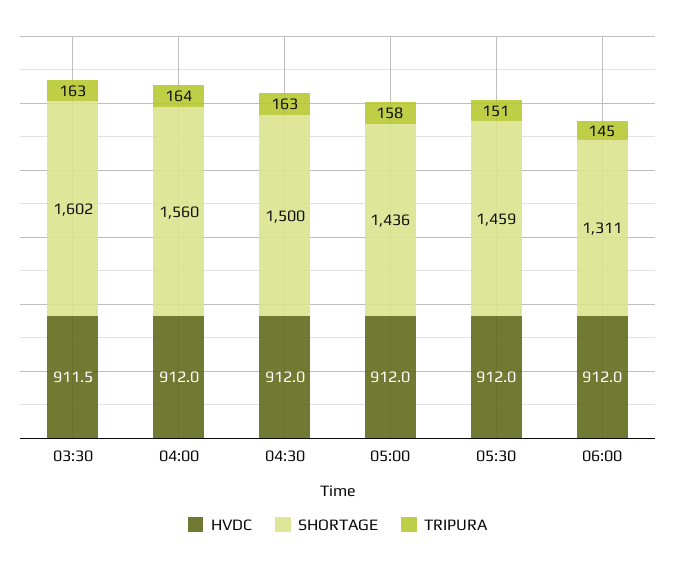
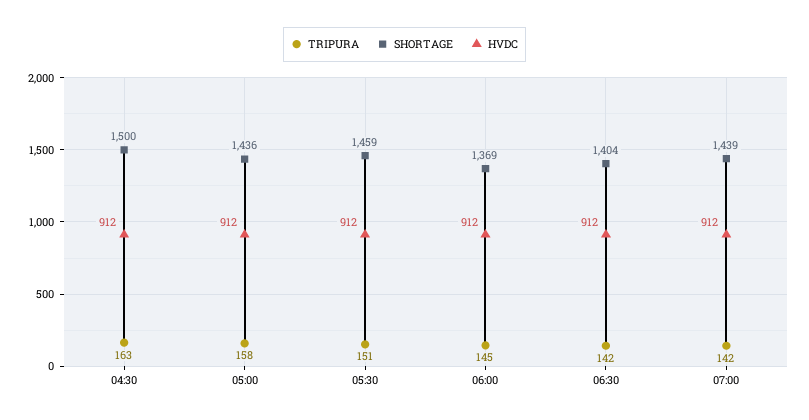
HVDC, 03:30: 911.5 -> none
SHORTAGE, 03:30: 1602 -> none
TRIPURA, 03:30: 163 -> none
HVDC, 04:00: 912 -> none
SHORTAGE, 04:00: 1560 -> none
TRIPURA, 04:00: 164 -> none
SHORTAGE, 06:00: 1311 -> 1369
TRIPURA, 06:30: none -> 142
SHORTAGE, 06:30: none -> 1404
HVDC, 06:30: none -> 912
TRIPURA, 07:00: none -> 142
SHORTAGE, 07:00: none -> 1439
HVDC, 07:00: none -> 912

